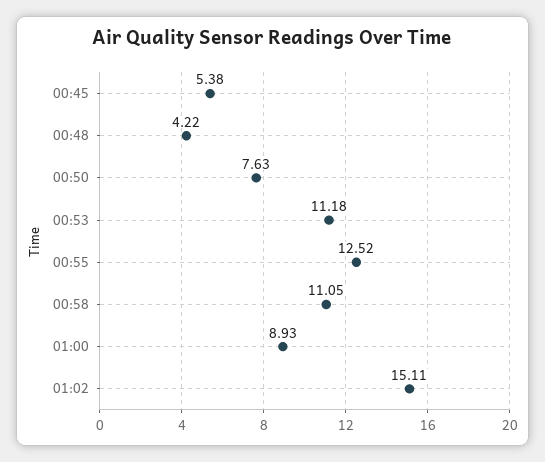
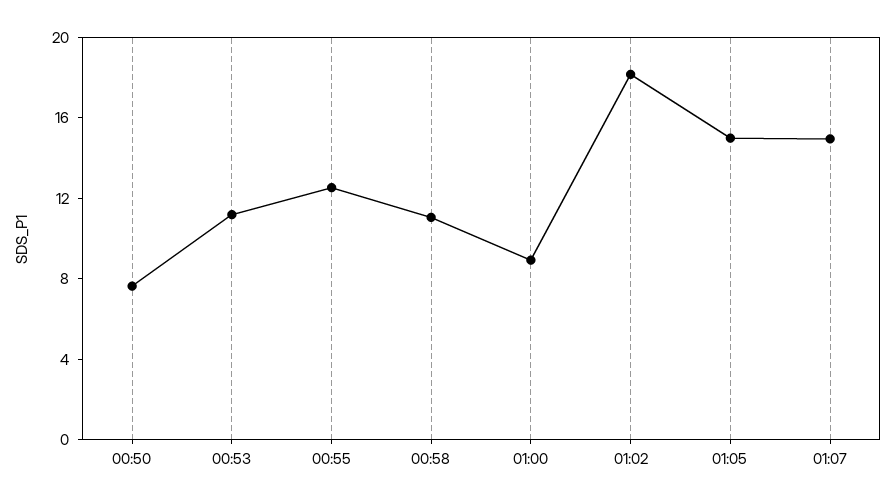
00:45: 5.38 -> none
00:48: 4.22 -> none
01:02: 15.11 -> 18
01:05: none -> 15
01:07: none -> 15

